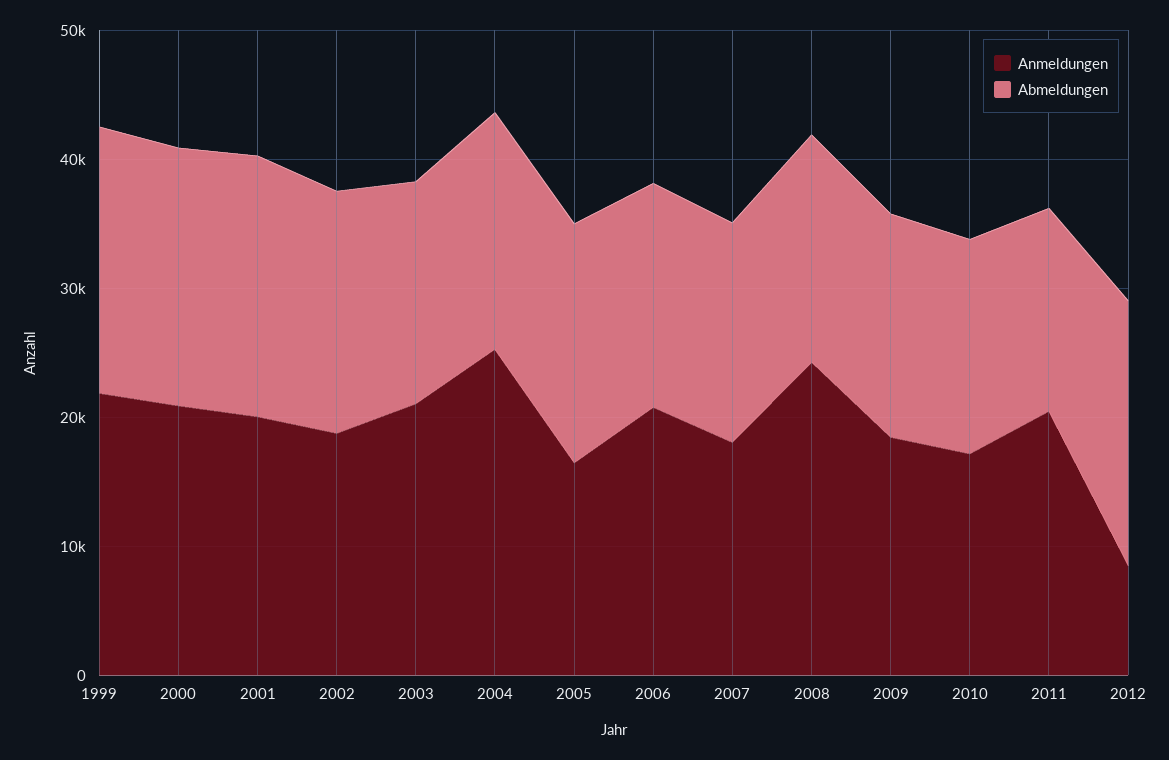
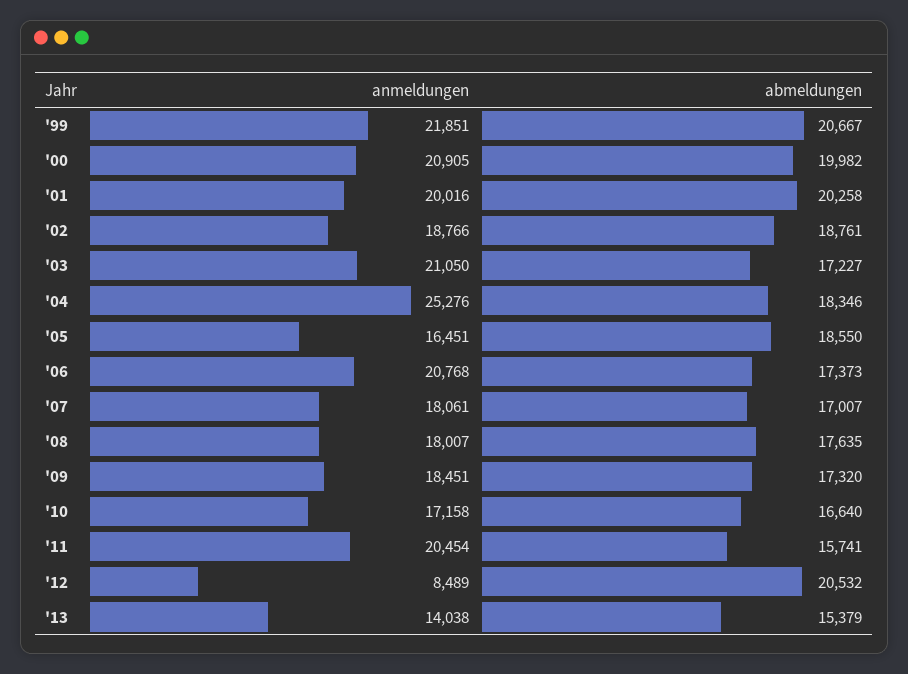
Anmeldungen, 2008: 24000 -> 18007
Anmeldungen, '13: none -> 14038
Abmeldungen, '13: none -> 15379

